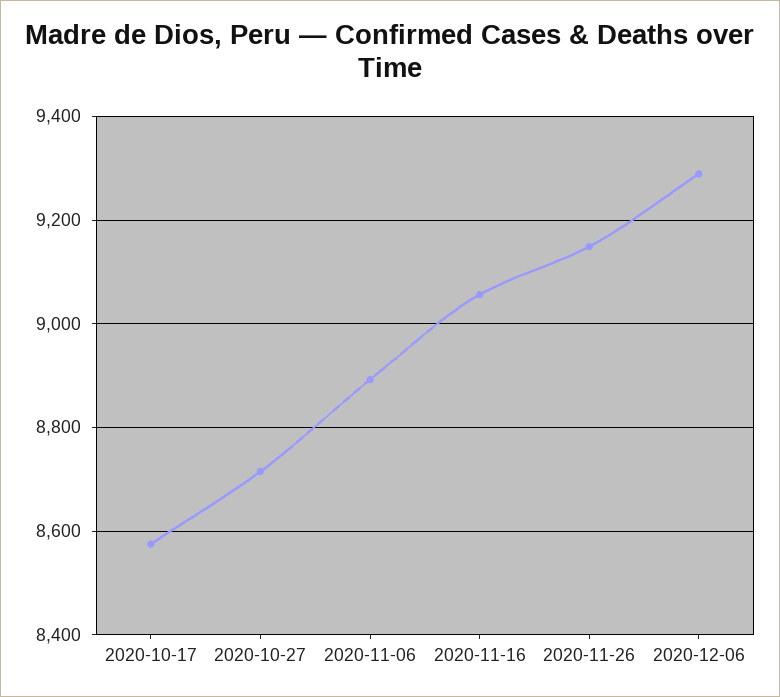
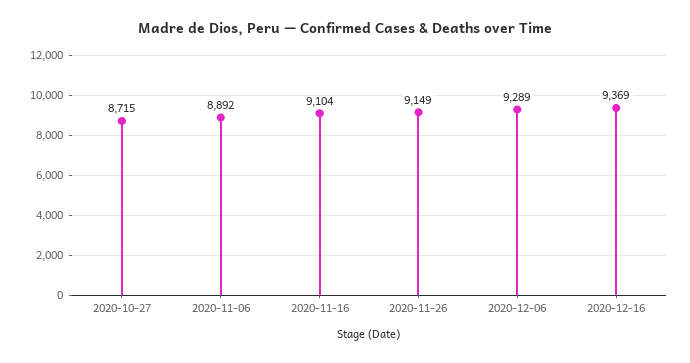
2020-10-17: 8580 -> none
2020-11-16: 9060 -> 9104
2020-12-16: none -> 9369

